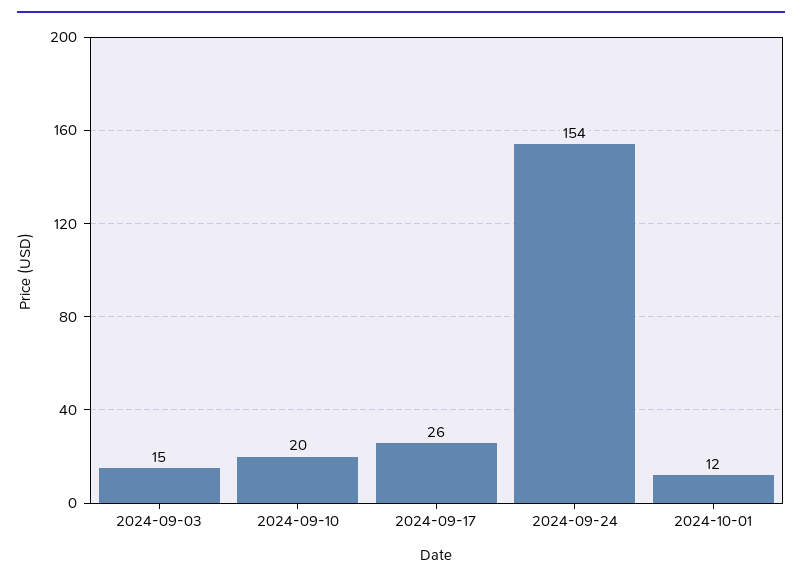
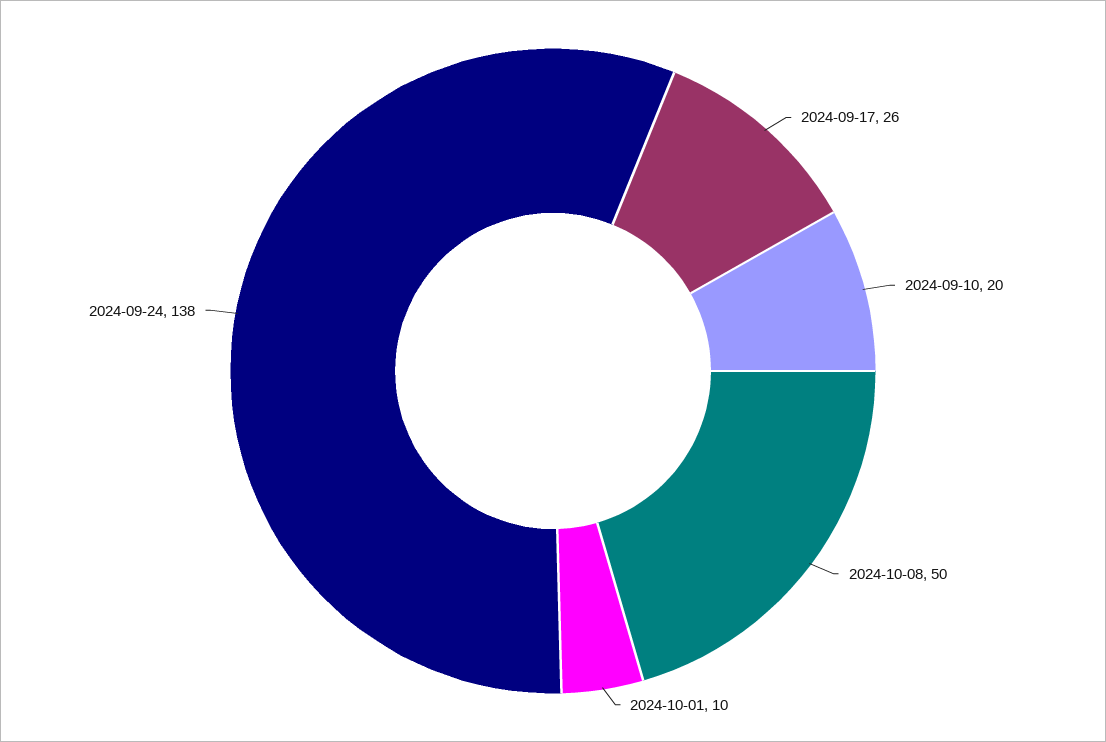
2024-09-03: 15 -> none
2024-09-24: 154 -> 138
2024-10-01: 12 -> 10
2024-10-08: none -> 50

